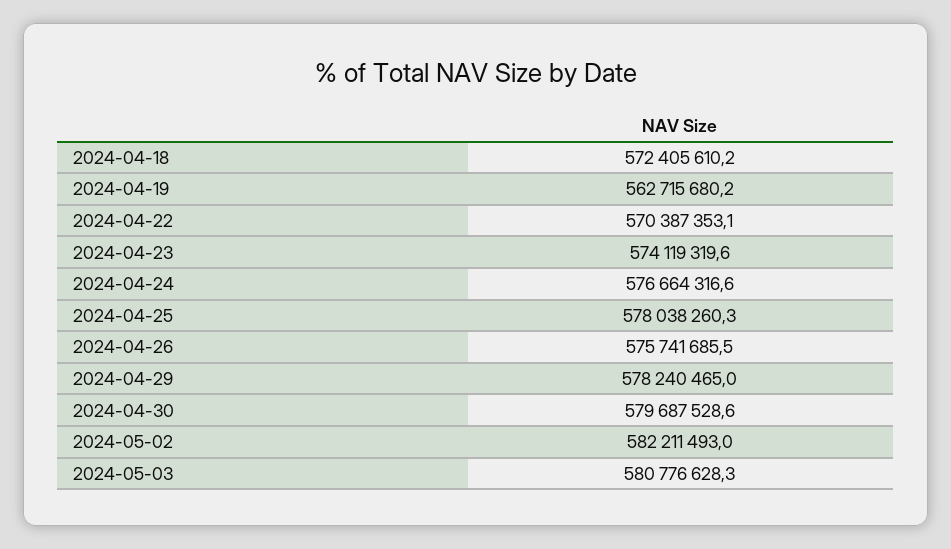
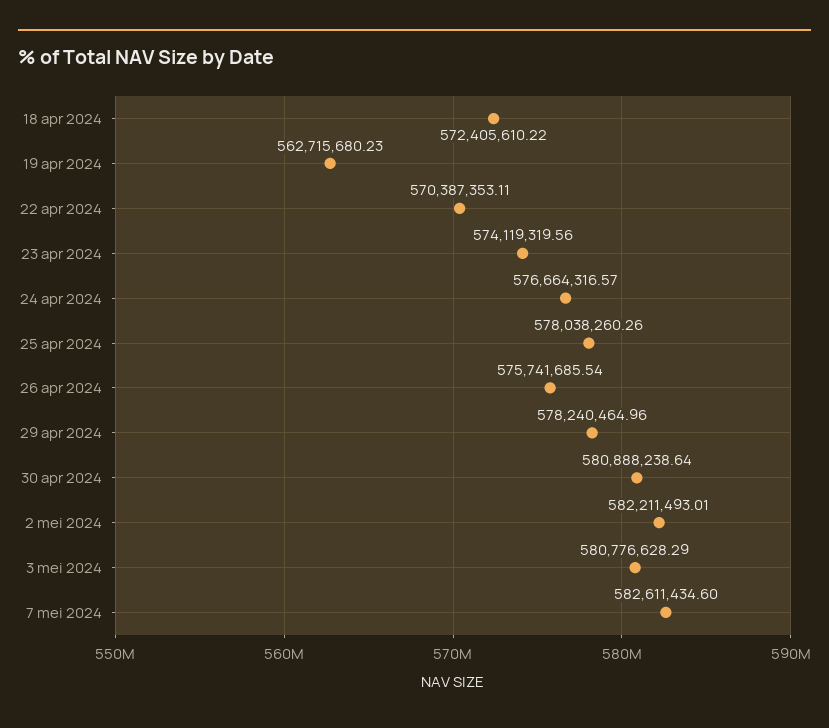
2024-04-30: 579687528.6 -> 580888238.64
7 mei 2024: none -> 582611434.6

